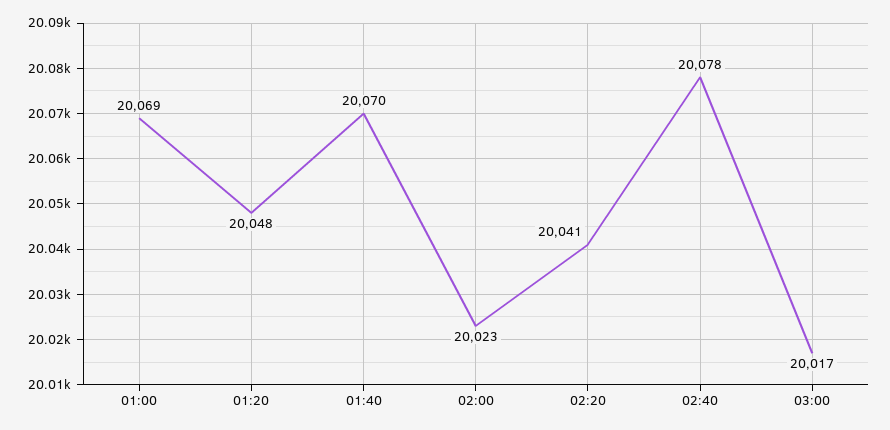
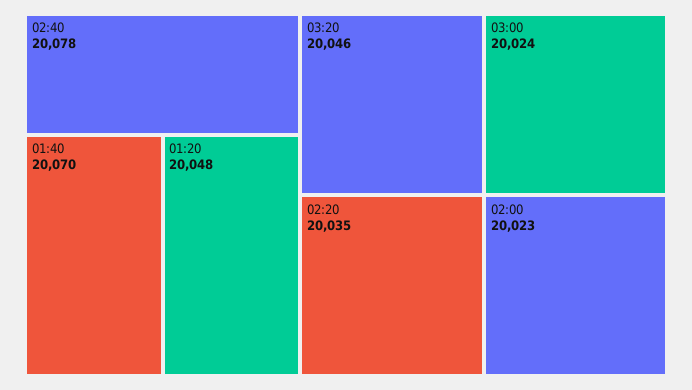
01:00: 20069 -> none
02:20: 20041 -> 20035
03:00: 20017 -> 20024
03:20: none -> 20046

